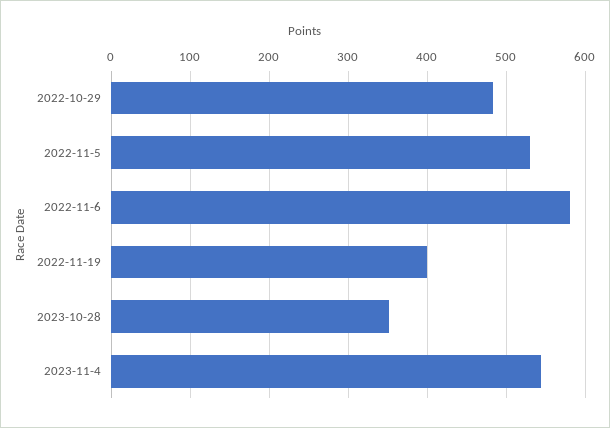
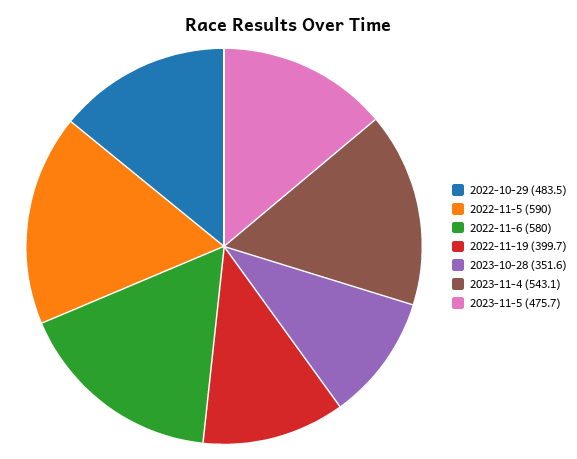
2022-11-5: 530 -> 590
2023-11-5: none -> 475.7

